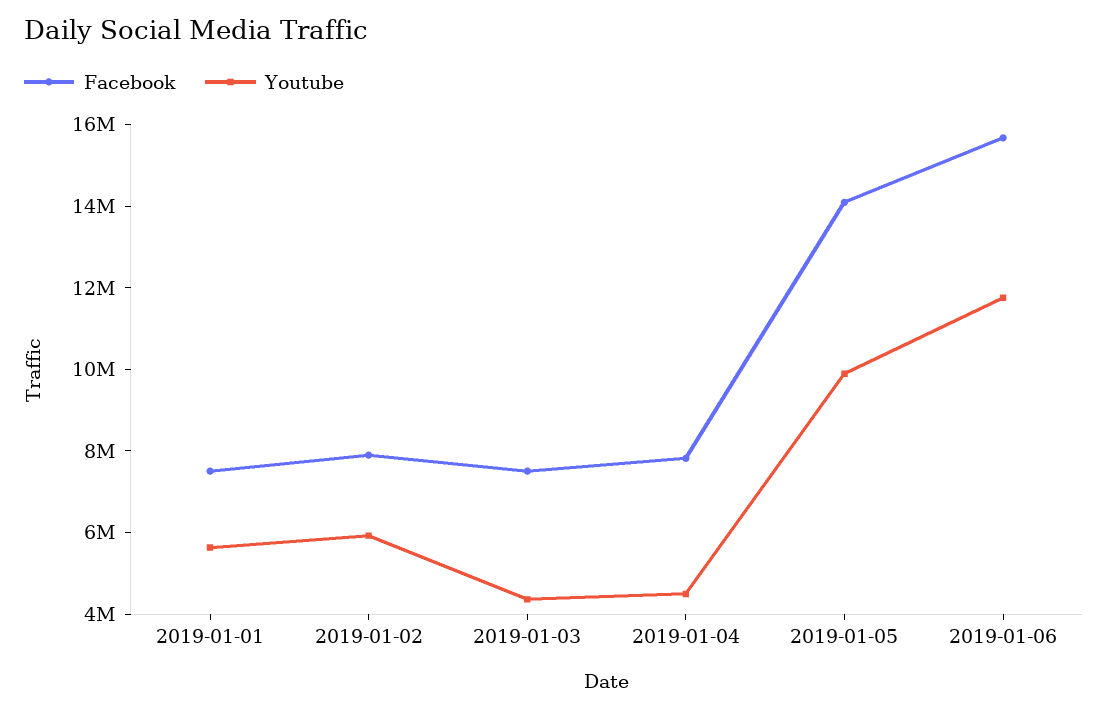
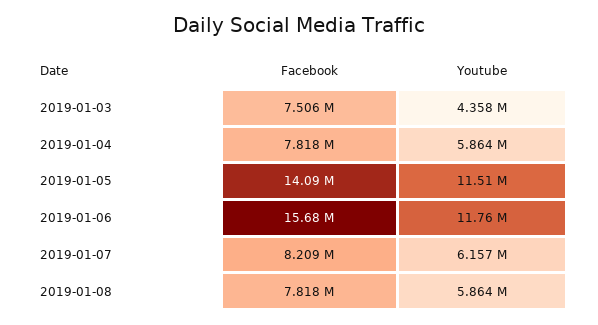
Facebook, 2019-01-01: 7500000 -> none
Youtube, 2019-01-01: 5500000 -> none
Facebook, 2019-01-02: 8000000 -> none
Youtube, 2019-01-02: 6000000 -> none
Youtube, 2019-01-04: 4500000 -> 5864000
Youtube, 2019-01-05: 10000000 -> 11510000
Facebook, 2019-01-07: none -> 8209000
Youtube, 2019-01-07: none -> 6157000
Facebook, 2019-01-08: none -> 7818000
Youtube, 2019-01-08: none -> 5864000

